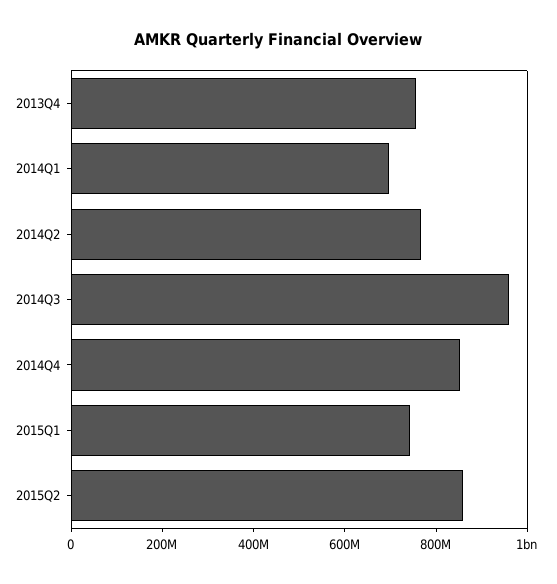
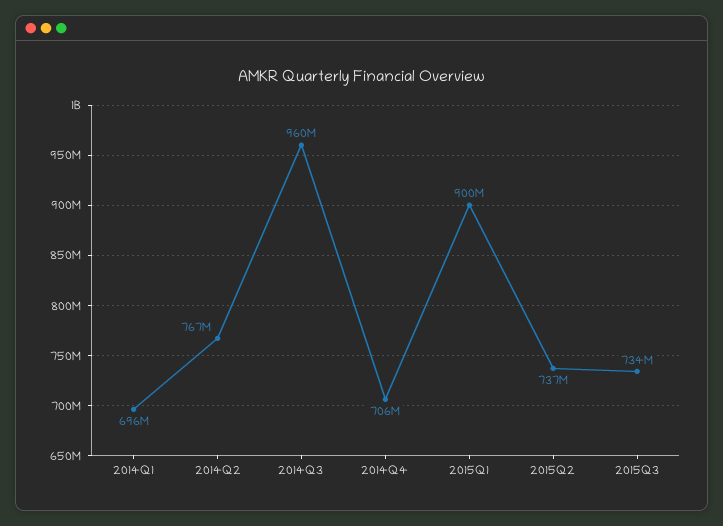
2013Q4: 750000000 -> none
2014Q4: 850000000 -> 706000000
2015Q1: 750000000 -> 900000000
2015Q2: 850000000 -> 737000000
2015Q3: none -> 734000000

